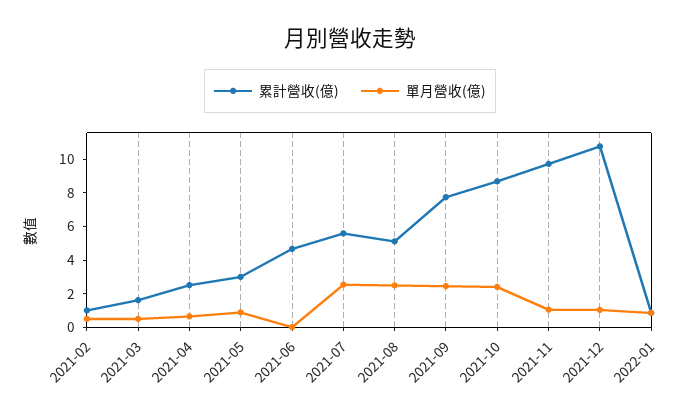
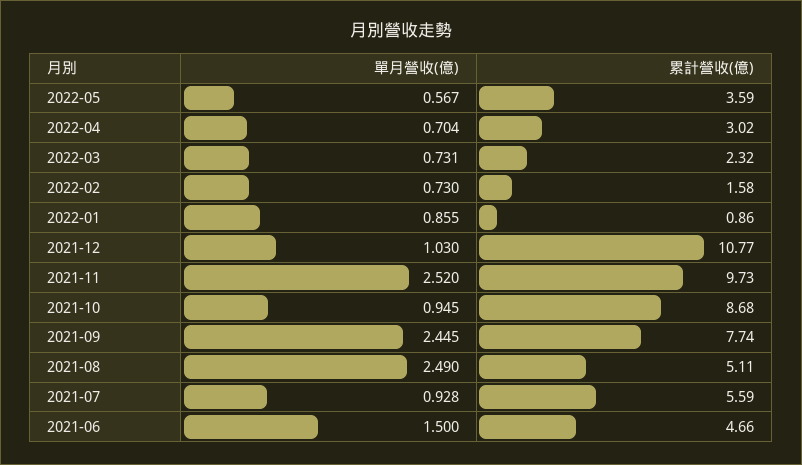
累計營收(億), 2021-02: 1 -> none
單月營收(億), 2021-02: 0.5 -> none
累計營收(億), 2021-03: 1.5 -> none
單月營收(億), 2021-03: 0.5 -> none
累計營收(億), 2021-04: 2.5 -> none
單月營收(億), 2021-04: 0.5 -> none
累計營收(億), 2021-05: 3 -> none
單月營收(億), 2021-05: 1 -> none
單月營收(億), 2021-06: 0 -> 1.5
單月營收(億), 2021-07: 2.5 -> 0.928
單月營收(億), 2021-10: 2.5 -> 0.945
單月營收(億), 2021-11: 1 -> 2.52
單月營收(億), 2022-05: none -> 0.567
累計營收(億), 2022-05: none -> 3.59
單月營收(億), 2022-04: none -> 0.704
累計營收(億), 2022-04: none -> 3.02
單月營收(億), 2022-03: none -> 0.731
累計營收(億), 2022-03: none -> 2.32
單月營收(億), 2022-02: none -> 0.73
累計營收(億), 2022-02: none -> 1.58

